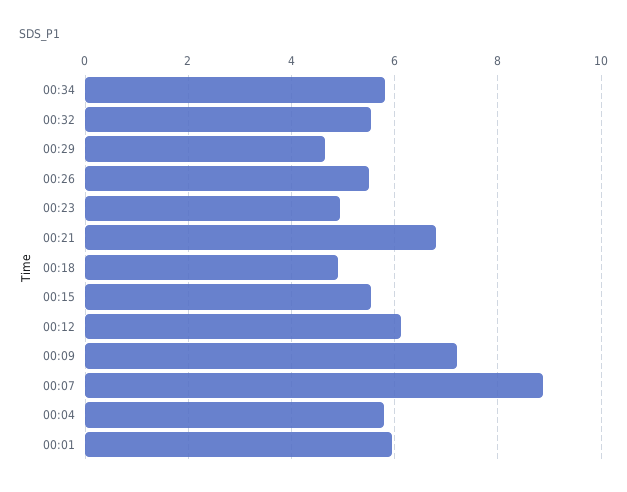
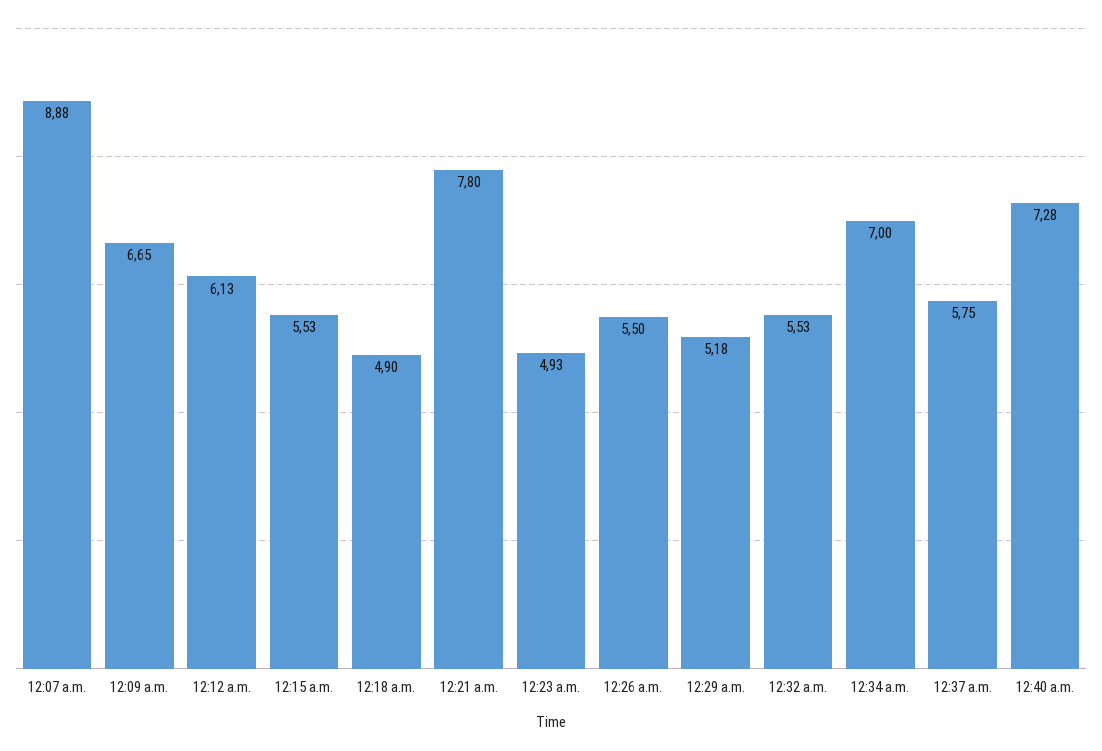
00:34: 5.8 -> 7
00:29: 4.6 -> 5.18
00:21: 6.8 -> 7.8
00:09: 7.2 -> 6.65
00:04: 5.8 -> none
00:01: 6 -> none
12:37 a.m.: none -> 5.75
12:40 a.m.: none -> 7.28

